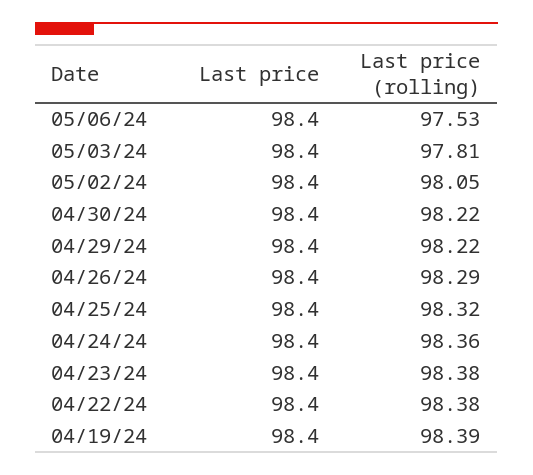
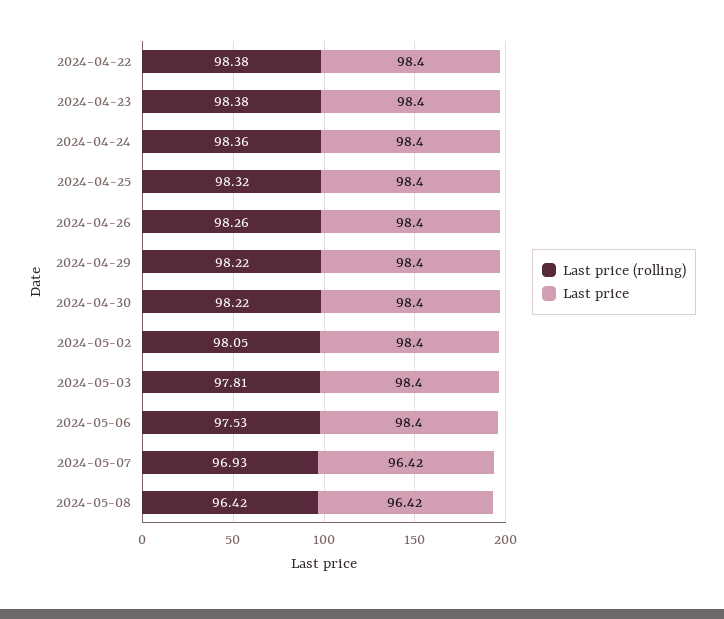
Last price (rolling), 04/26/24: 98.29 -> 98.26
Last price, 04/19/24: 98.4 -> none
Last price (rolling), 04/19/24: 98.39 -> none
Last price (rolling), 2024-05-07: none -> 96.93
Last price, 2024-05-07: none -> 96.42
Last price (rolling), 2024-05-08: none -> 96.42
Last price, 2024-05-08: none -> 96.42

